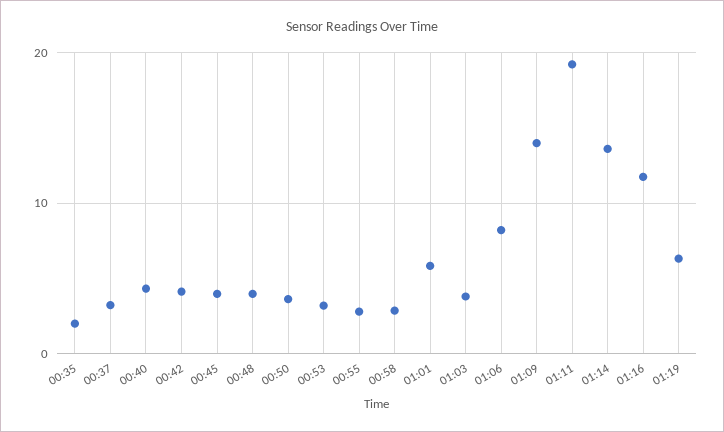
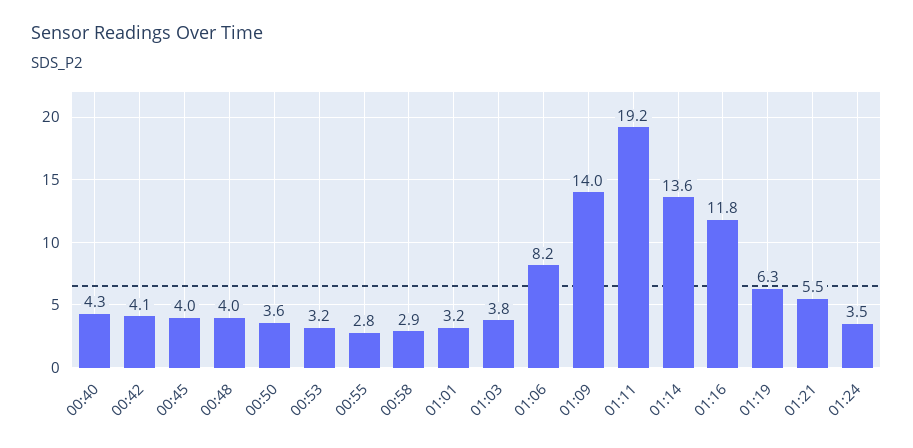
00:35: 2 -> none
00:37: 3 -> none
01:01: 6 -> 3.2
01:21: none -> 5.5
01:24: none -> 3.5

